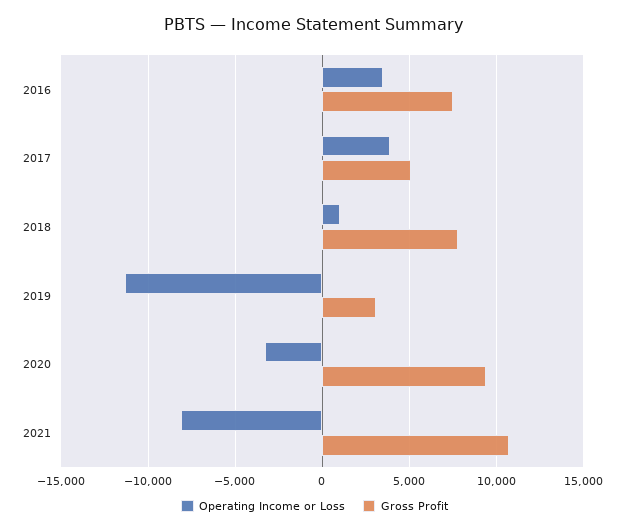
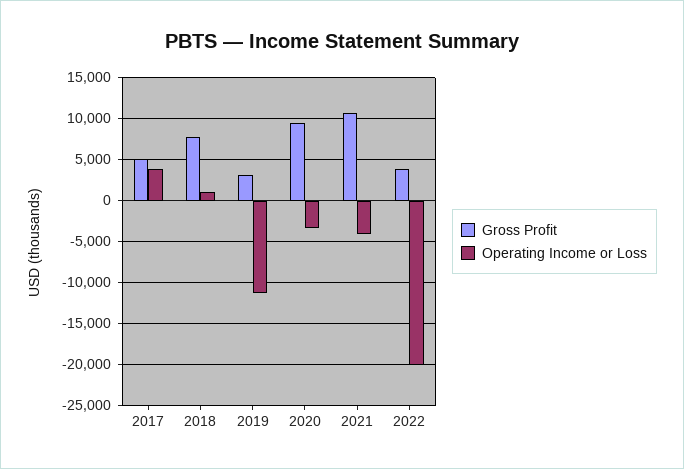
Operating Income or Loss, 2016: 3500 -> none
Gross Profit, 2016: 7500 -> none
Operating Income or Loss, 2021: -8000 -> -4000
Gross Profit, 2022: none -> 4000
Operating Income or Loss, 2022: none -> -20000

